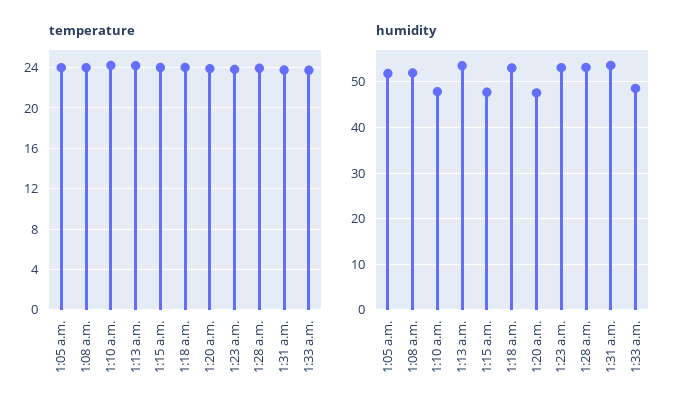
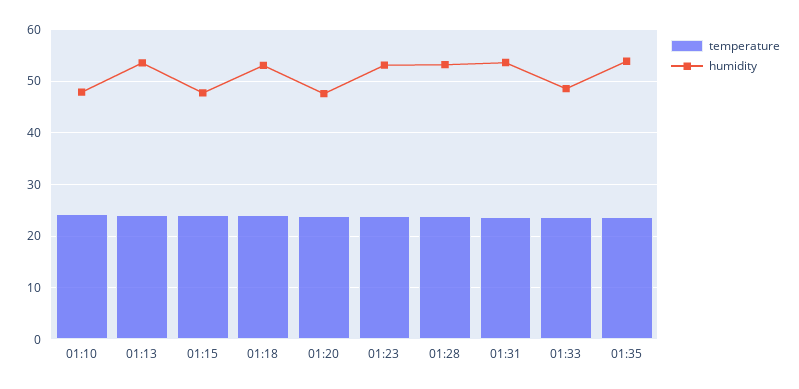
temperature, 1:05 a.m.: 24 -> none
temperature, 1:08 a.m.: 24 -> none
humidity, 1:05 a.m.: 52 -> none
humidity, 1:08 a.m.: 52 -> none
temperature, 01:35: none -> 24
humidity, 01:35: none -> 54

